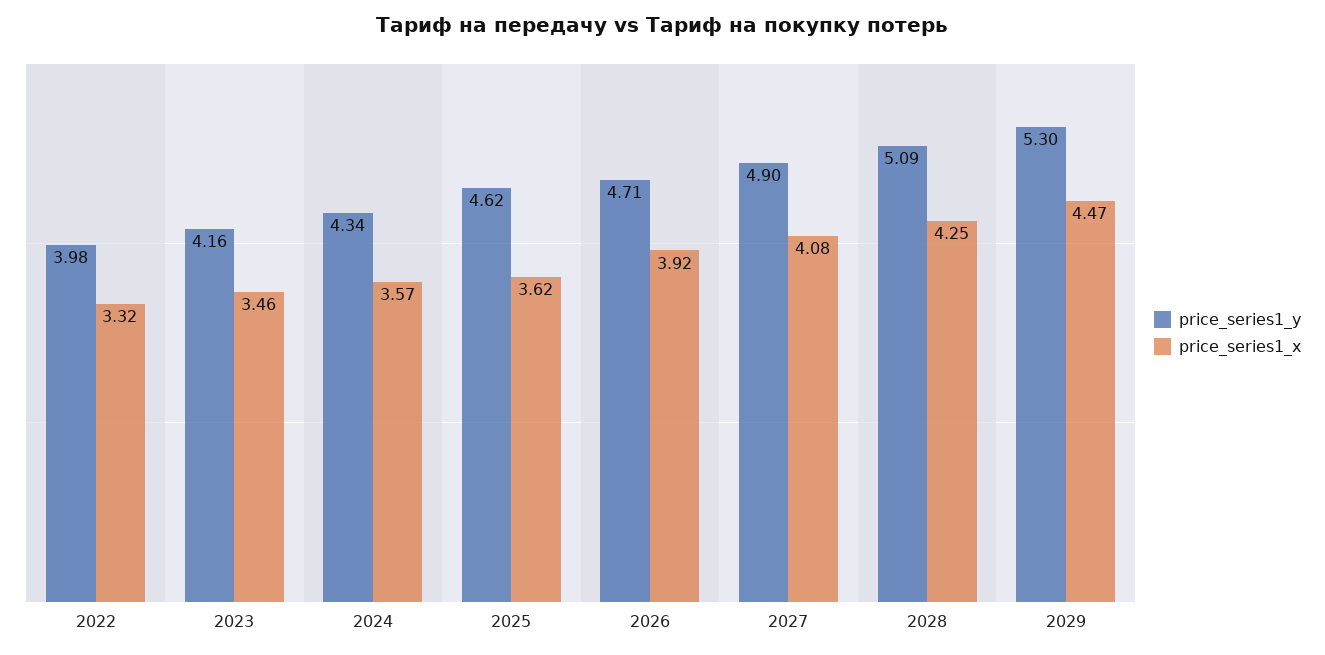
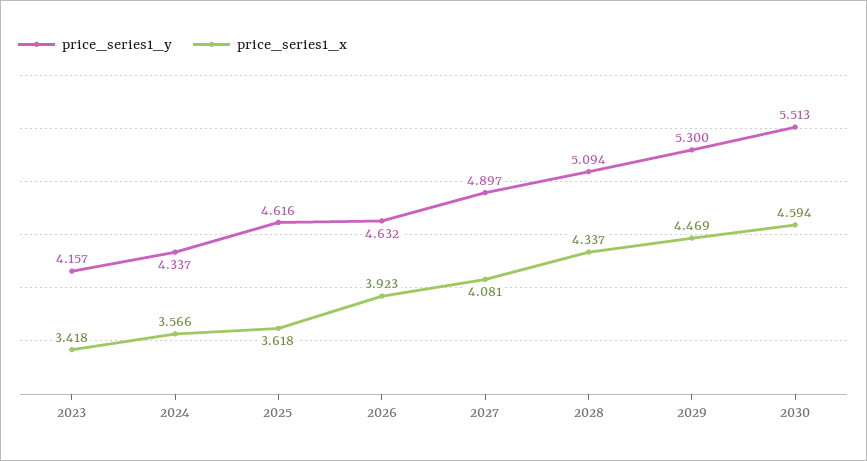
price_series1_y, 2022: 3.98 -> none
price_series1_x, 2022: 3.32 -> none
price_series1_x, 2023: 3.46 -> 3.418
price_series1_y, 2026: 4.71 -> 4.632
price_series1_x, 2028: 4.25 -> 4.337
price_series1_y, 2030: none -> 5.513
price_series1_x, 2030: none -> 4.594

